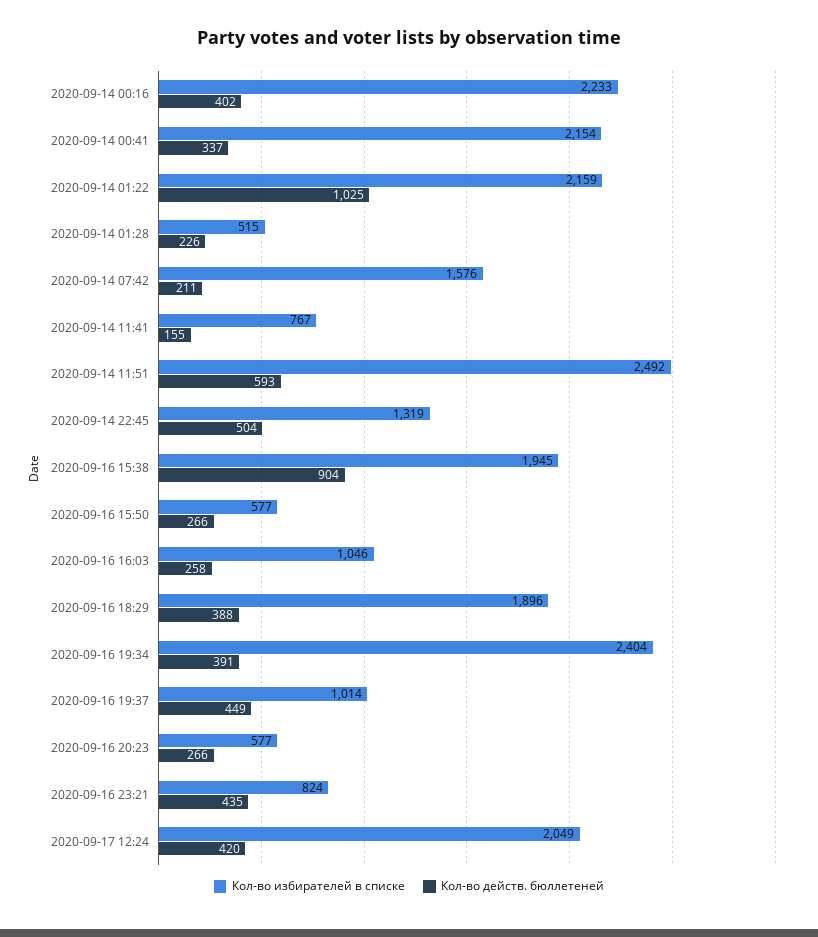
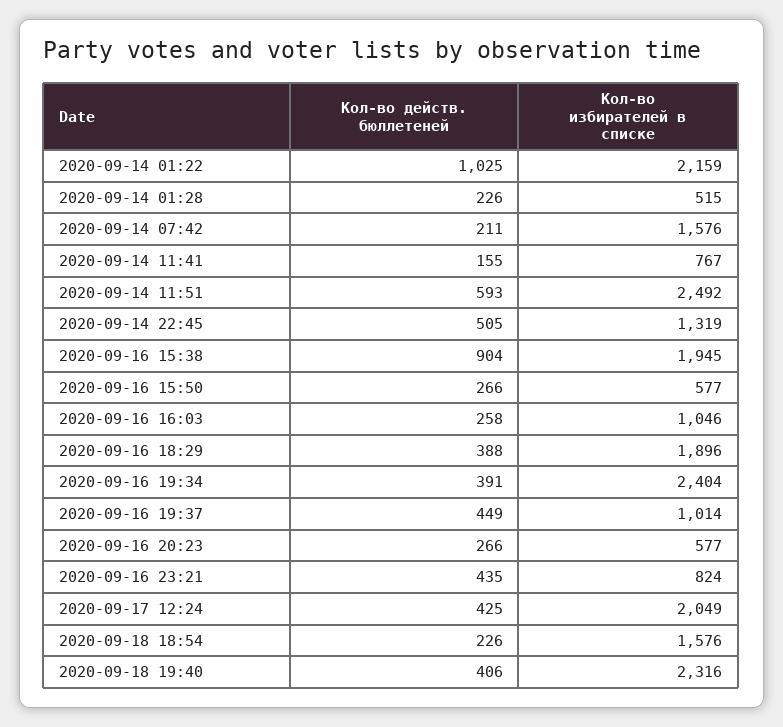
Кол-во избирателей в списке, 2020-09-14 00:16: 2233 -> none
Кол-во действ. бюллетеней, 2020-09-14 00:16: 402 -> none
Кол-во избирателей в списке, 2020-09-14 00:41: 2154 -> none
Кол-во действ. бюллетеней, 2020-09-14 00:41: 337 -> none
Кол-во действ. бюллетеней, 2020-09-14 22:45: 504 -> 505
Кол-во действ. бюллетеней, 2020-09-17 12:24: 420 -> 425
Кол-во действ. бюллетеней, 2020-09-18 18:54: none -> 226
Кол-во избирателей в списке, 2020-09-18 18:54: none -> 1576
Кол-во действ. бюллетеней, 2020-09-18 19:40: none -> 406
Кол-во избирателей в списке, 2020-09-18 19:40: none -> 2316

